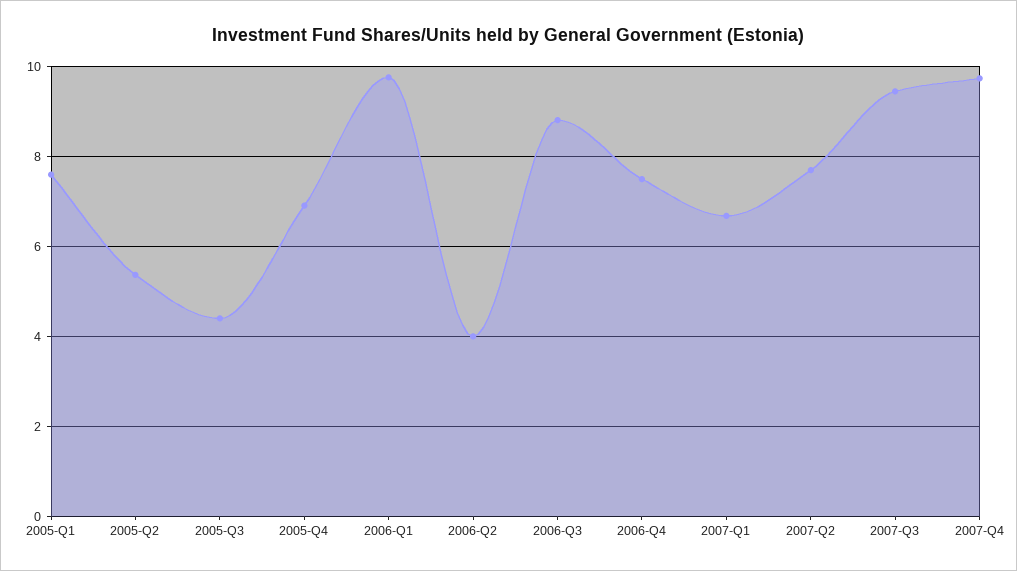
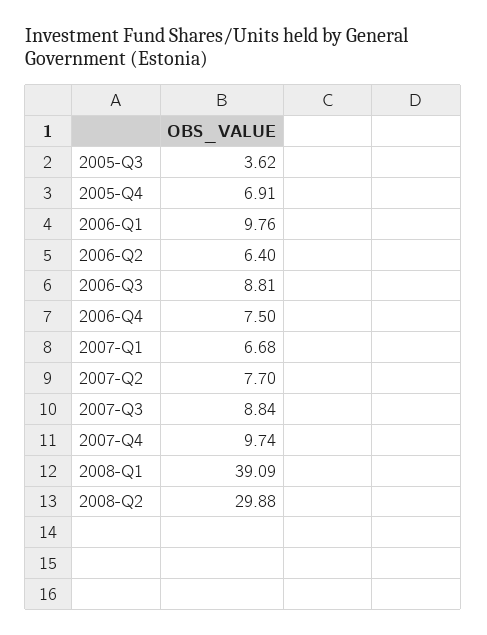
2005-Q1: 7.6 -> none
2005-Q2: 5.4 -> none
2005-Q3: 4.4 -> 3.62
2006-Q2: 4 -> 6.4
2007-Q3: 9.4 -> 8.84
2008-Q1: none -> 39.09
2008-Q2: none -> 29.88

